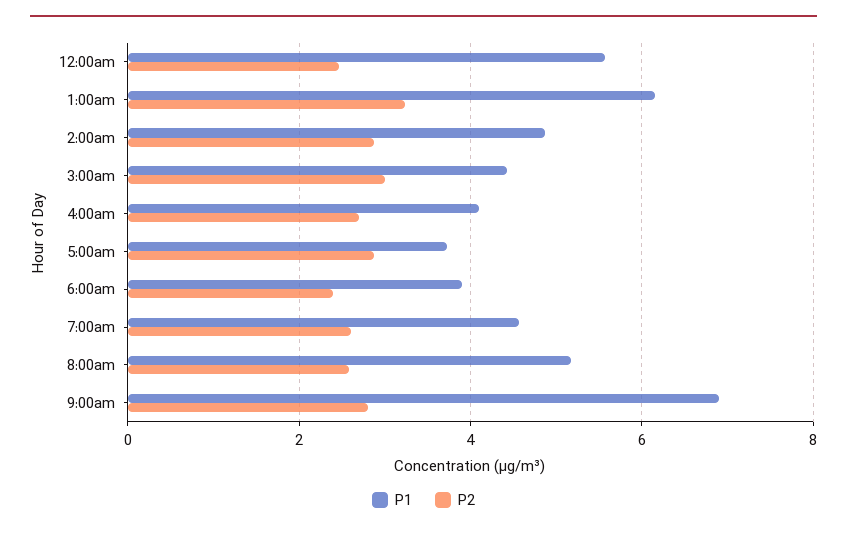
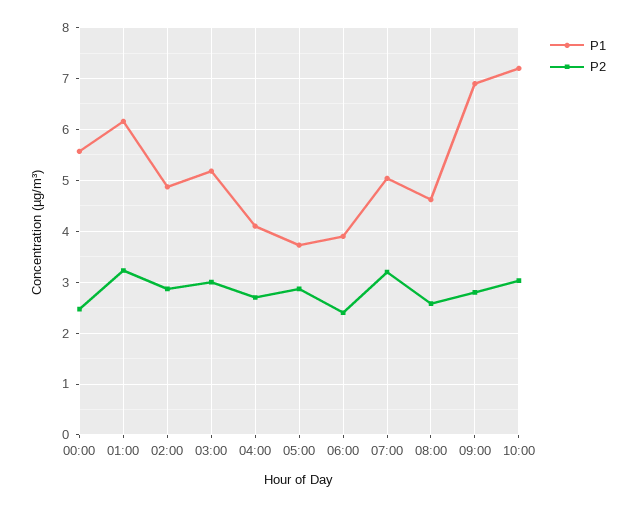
P1, 3:00am: 4.4 -> 5.2
P1, 7:00am: 4.6 -> 5
P2, 7:00am: 2.6 -> 3.2
P1, 8:00am: 5.2 -> 4.6
P1, 10:00: none -> 7.2
P2, 10:00: none -> 3

